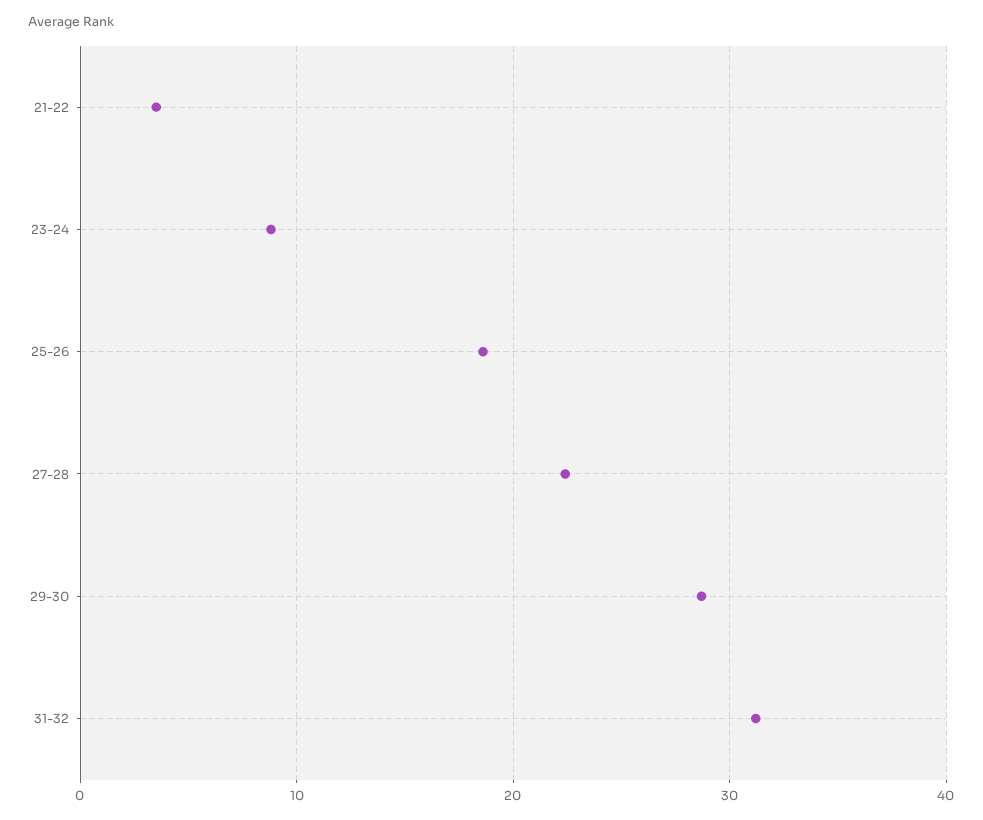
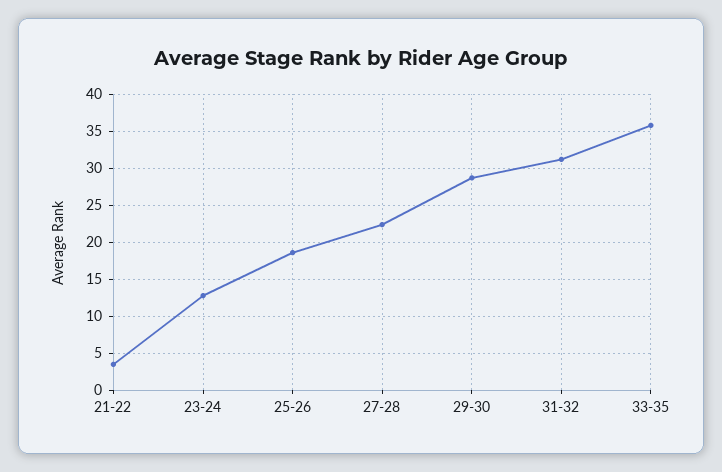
23-24: 9 -> 13
33-35: none -> 36

